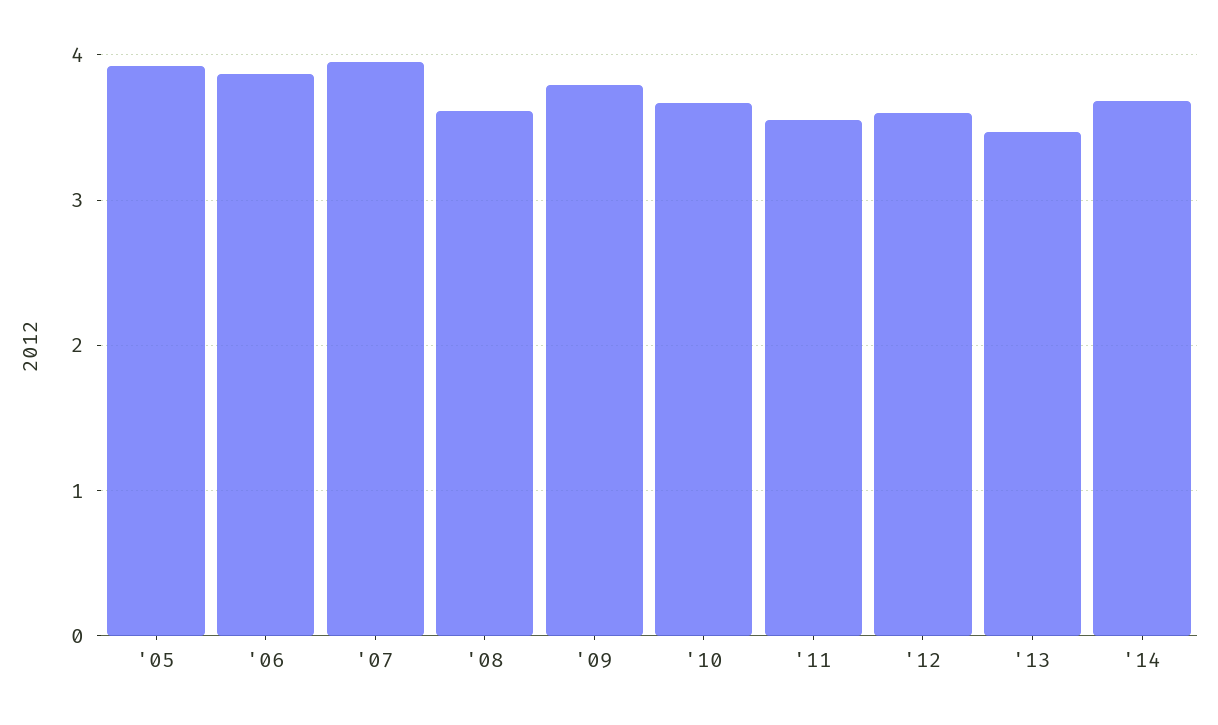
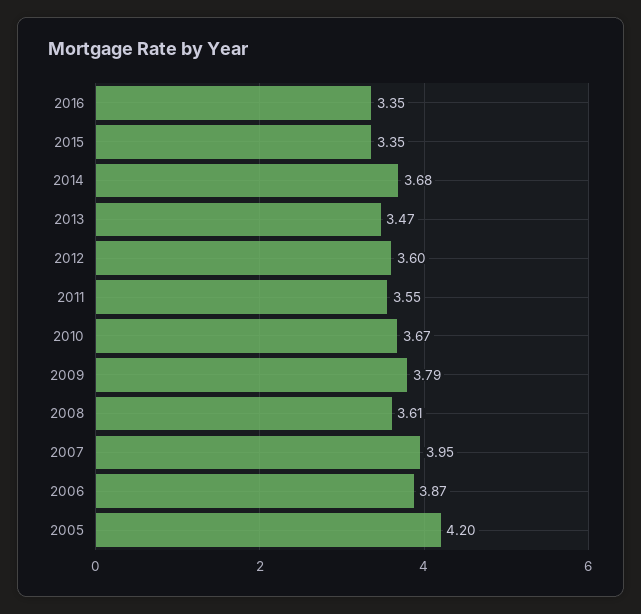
'05: 3.9 -> 4.2
2016: none -> 3.35
2015: none -> 3.35

